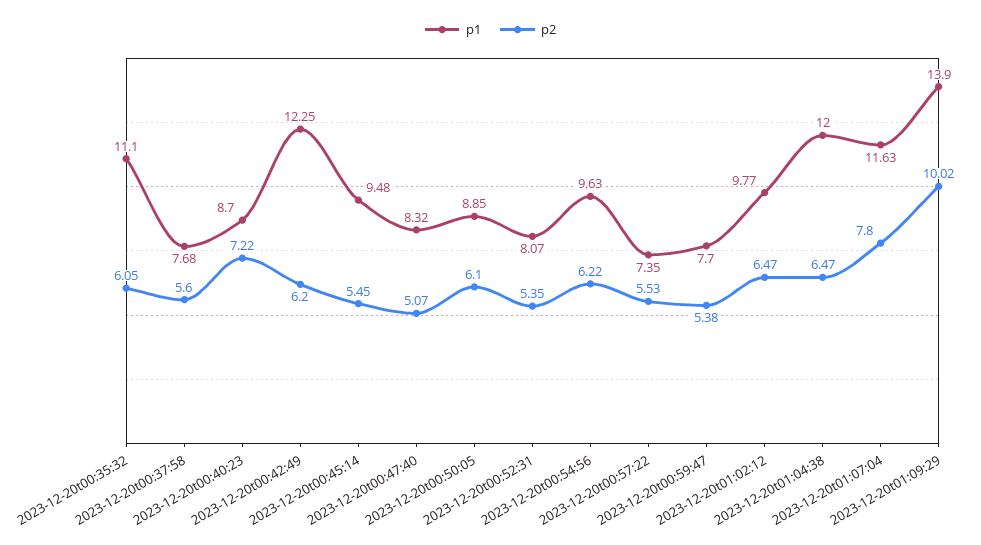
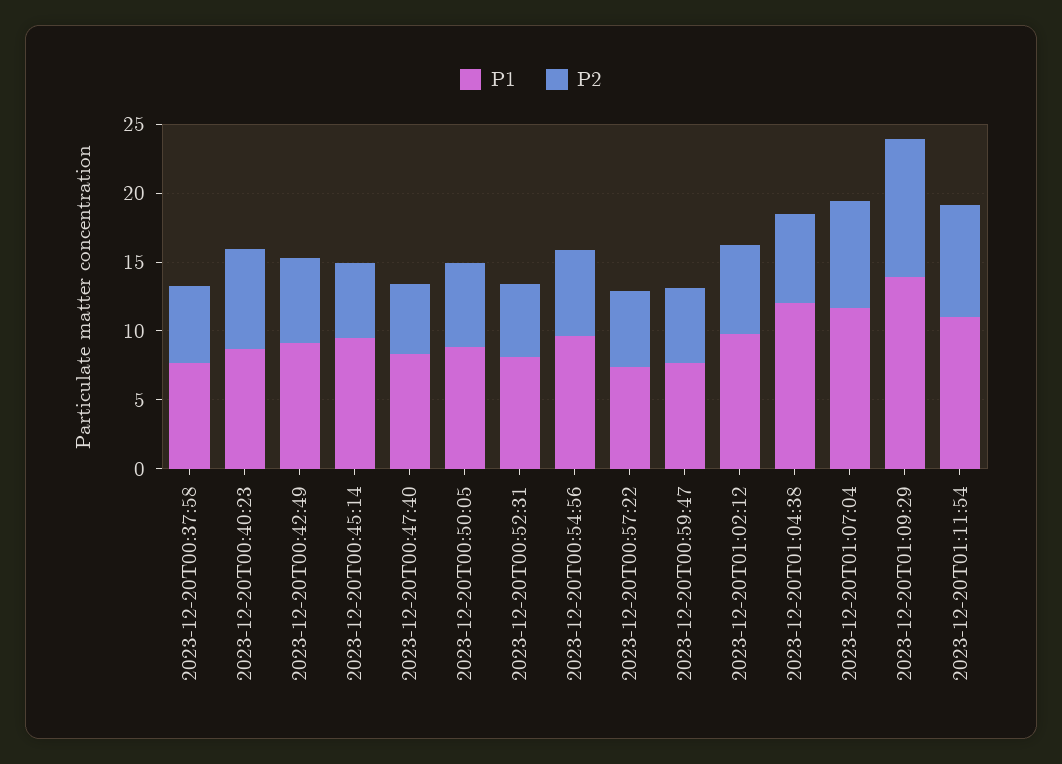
p1, 2023-12-20t00:35:32: 11.1 -> none
p2, 2023-12-20t00:35:32: 6.05 -> none
p1, 2023-12-20t00:42:49: 12.25 -> 9
p1, 2023-12-20T01:11:54: none -> 11
p2, 2023-12-20T01:11:54: none -> 8

